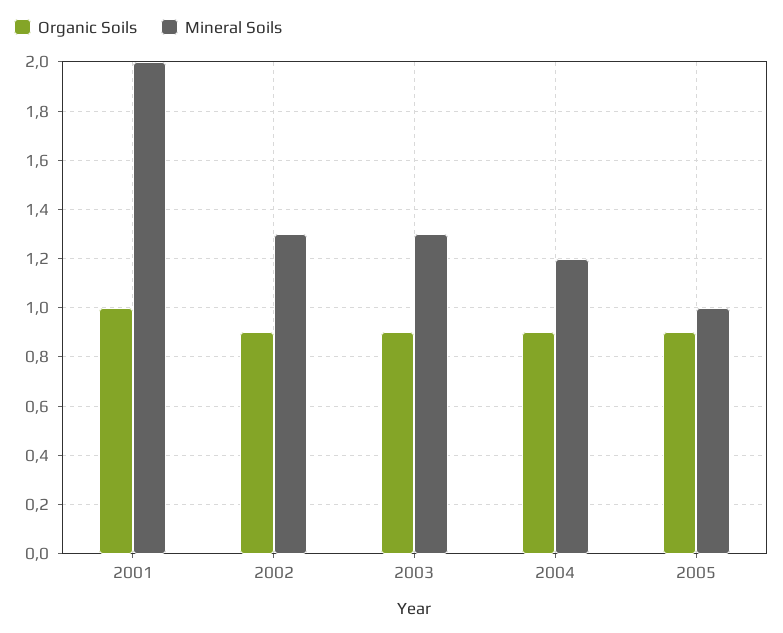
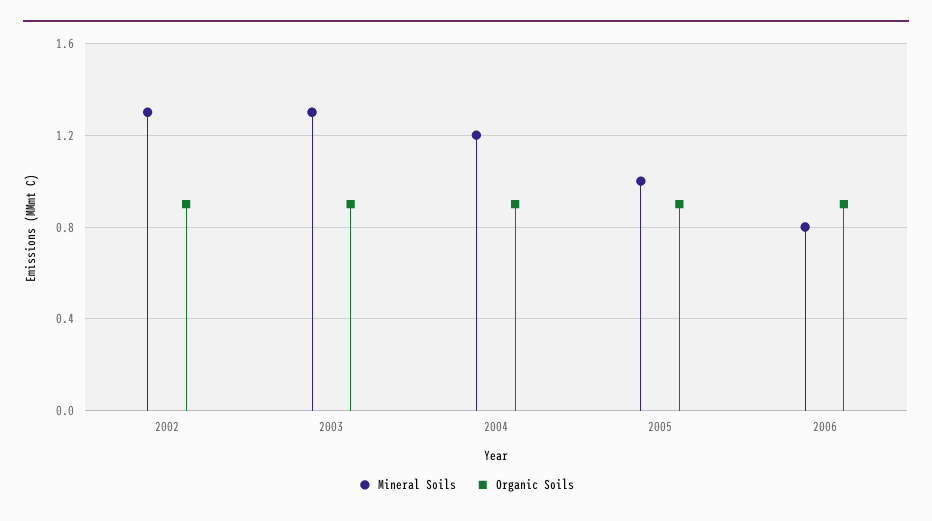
Organic Soils, 2001: 1 -> none
Mineral Soils, 2001: 2 -> none
Mineral Soils, 2006: none -> 0.8
Organic Soils, 2006: none -> 0.9

